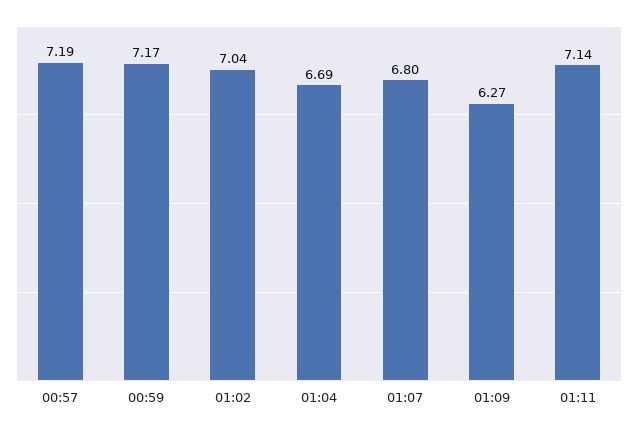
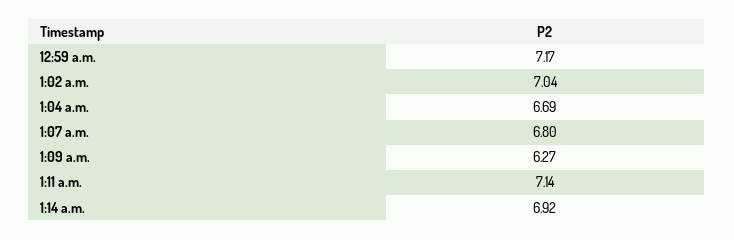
00:57: 7.19 -> none
1:14 a.m.: none -> 6.92

